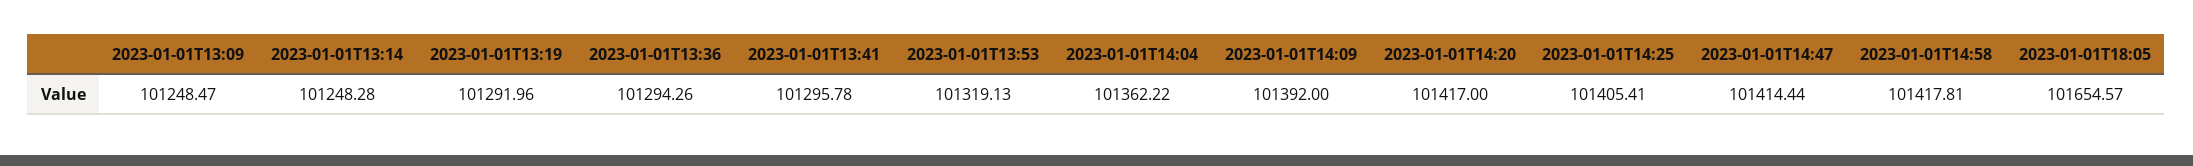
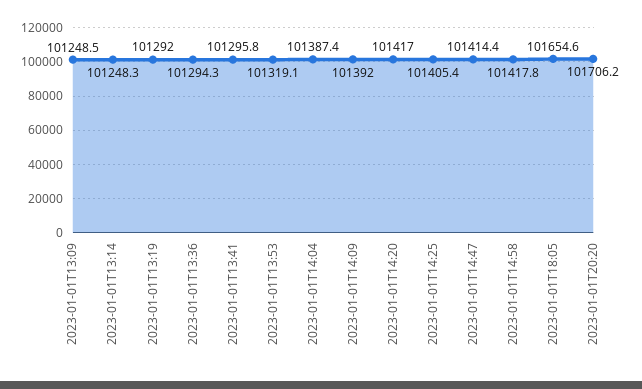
2023-01-01T14:04: 101362.22 -> 101387.4
2023-01-01T20:20: none -> 101706.2

